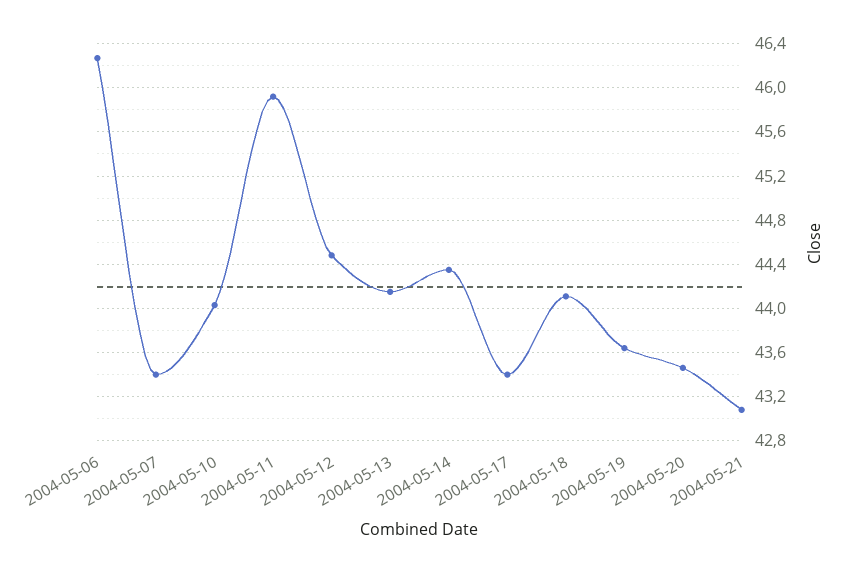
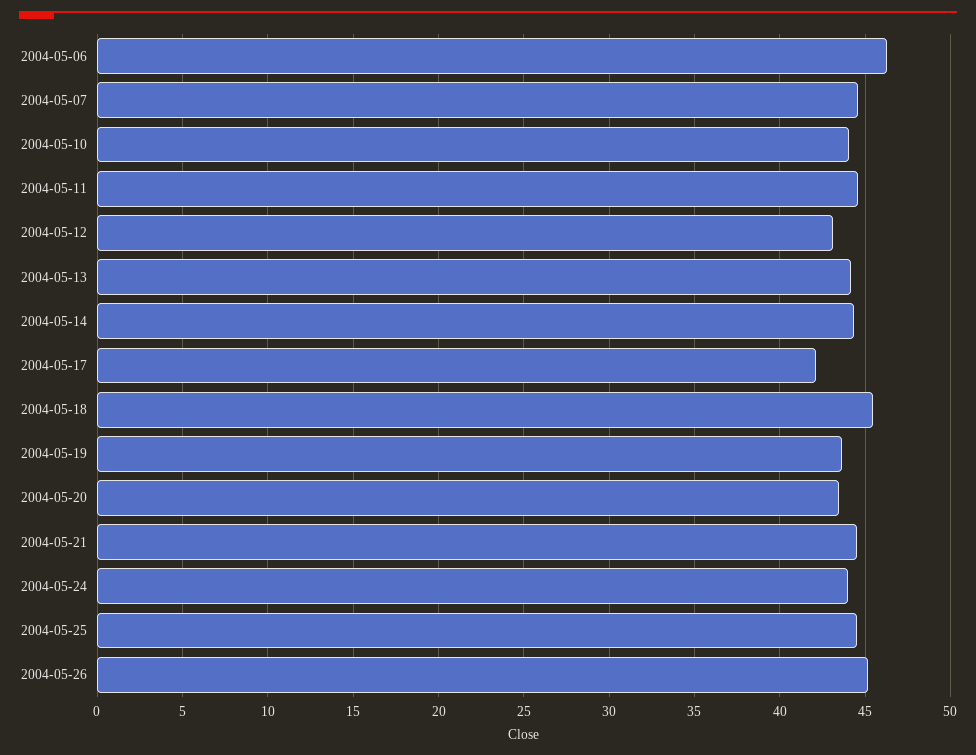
2004-05-07: 43.4 -> 44.5
2004-05-11: 45.9 -> 44.5
2004-05-12: 44.5 -> 43
2004-05-17: 43.4 -> 42
2004-05-18: 44.1 -> 45.5
2004-05-21: 43.1 -> 44.5
2004-05-24: none -> 44
2004-05-25: none -> 44.5
2004-05-26: none -> 45

